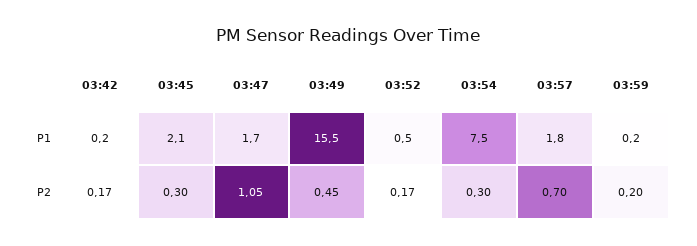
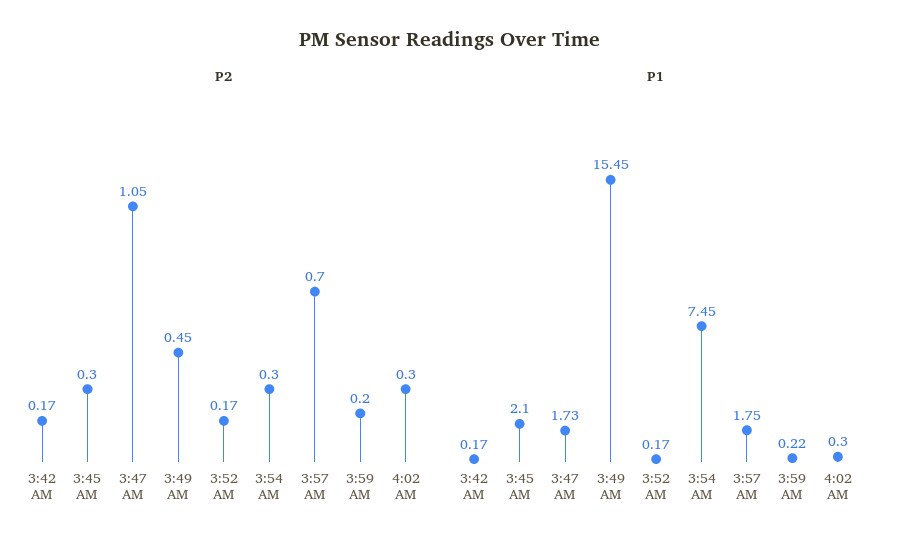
P1, 03:52: 0.5 -> 0.17
P2, 4:02 AM: none -> 0.3
P1, 4:02 AM: none -> 0.3

